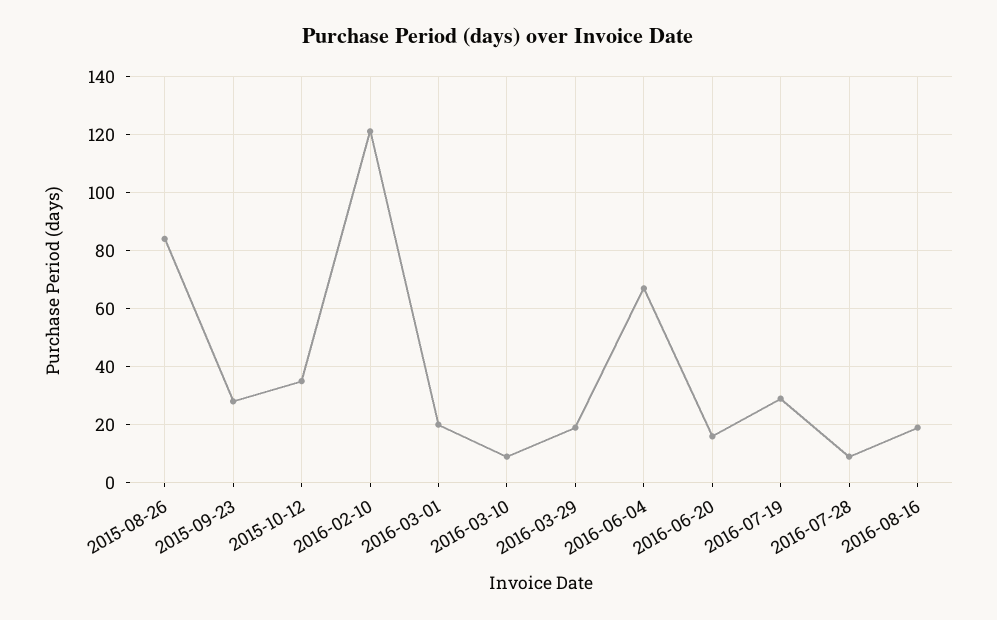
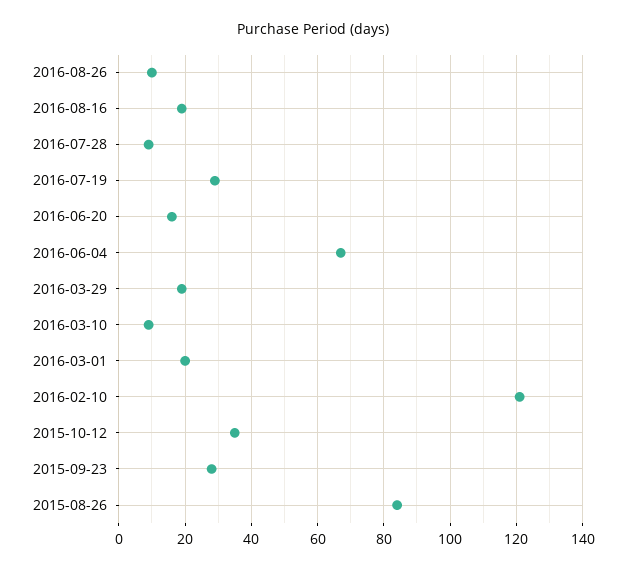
2016-08-26: none -> 10

